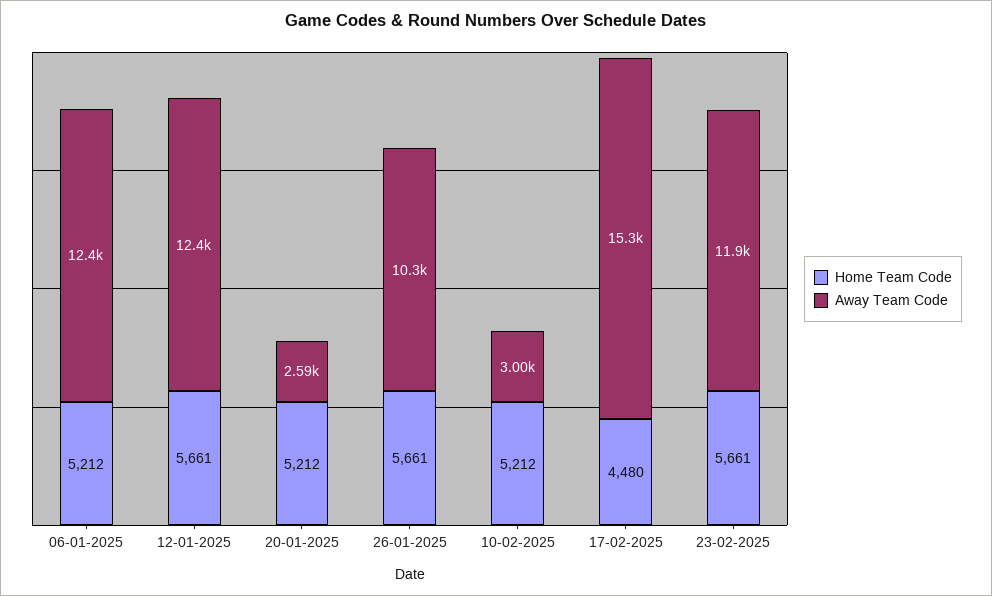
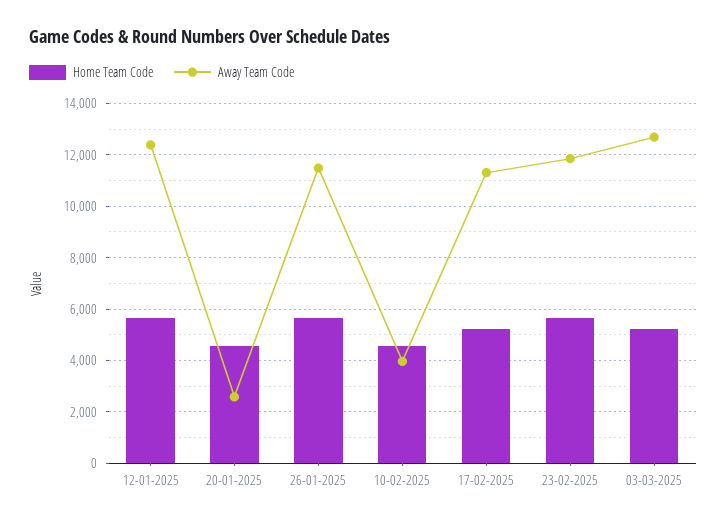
Home Team Code, 06-01-2025: 5212 -> none
Away Team Code, 06-01-2025: 12400 -> none
Home Team Code, 20-01-2025: 5212 -> 4500
Away Team Code, 26-01-2025: 10300 -> 11500
Home Team Code, 10-02-2025: 5212 -> 4500
Away Team Code, 10-02-2025: 3000 -> 4000
Home Team Code, 17-02-2025: 4480 -> 5250
Away Team Code, 17-02-2025: 15300 -> 11250
Home Team Code, 03-03-2025: none -> 5250
Away Team Code, 03-03-2025: none -> 12750

